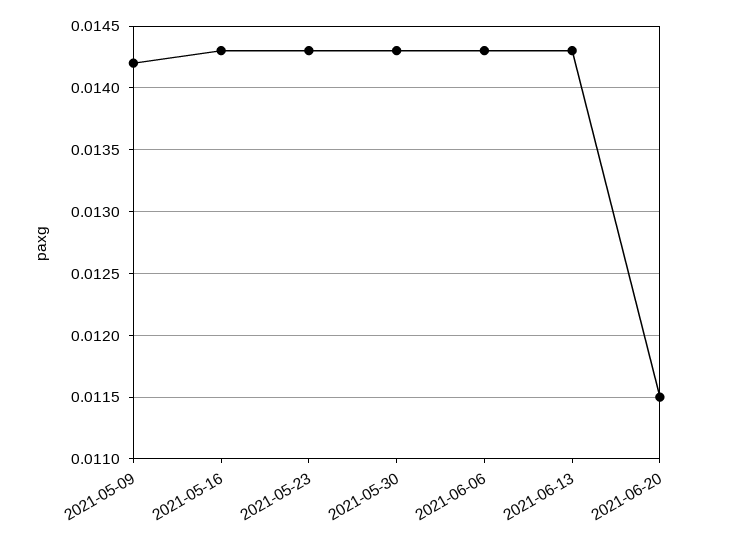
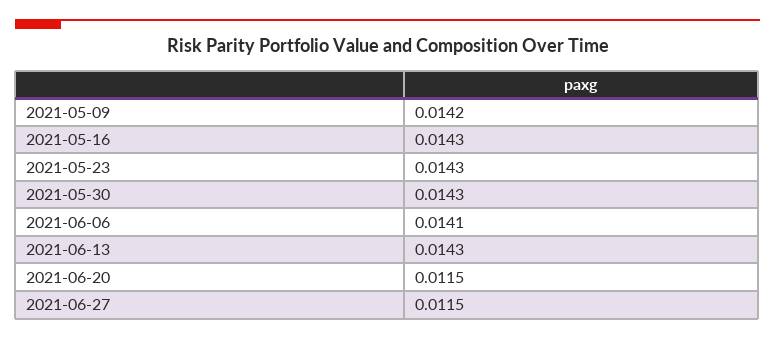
2021-06-06: 0.0143 -> 0.0141
2021-06-27: none -> 0.0115

